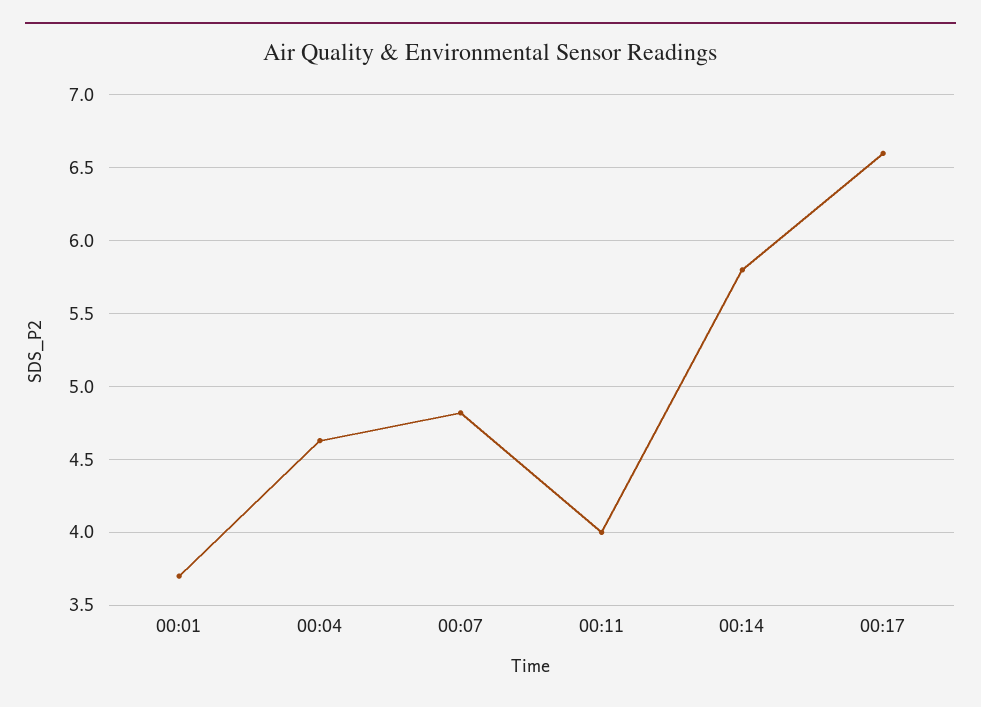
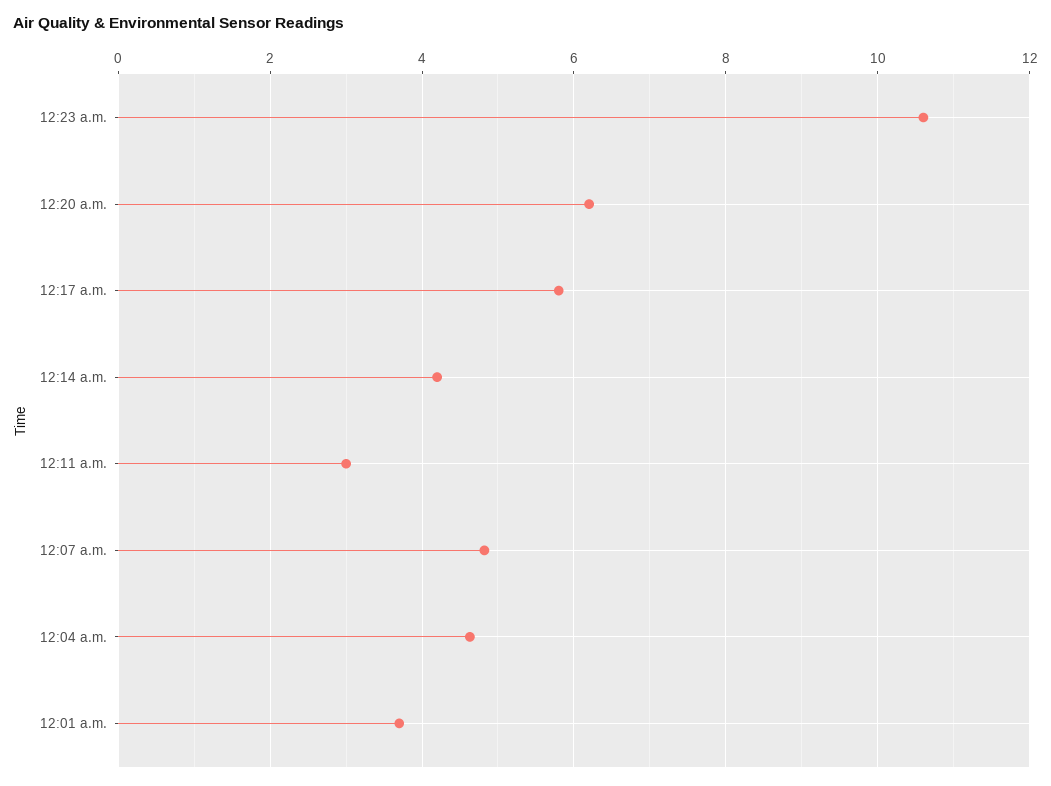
00:11: 4 -> 3
00:14: 5.8 -> 4.2
00:17: 6.6 -> 5.8
12:23 a.m.: none -> 10.6
12:20 a.m.: none -> 6.2

